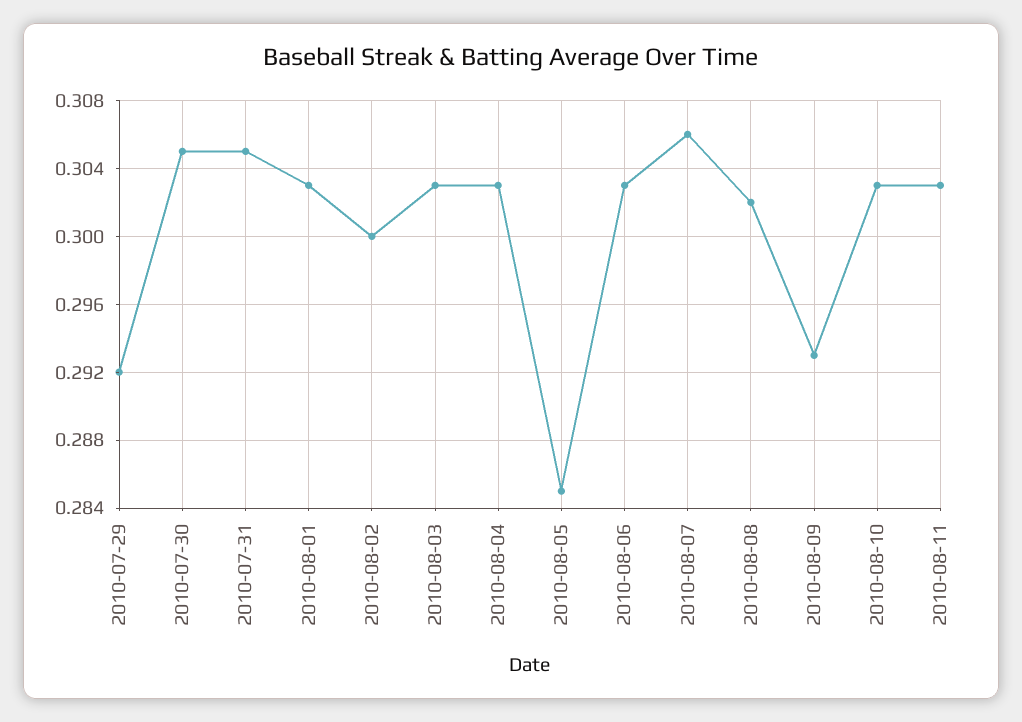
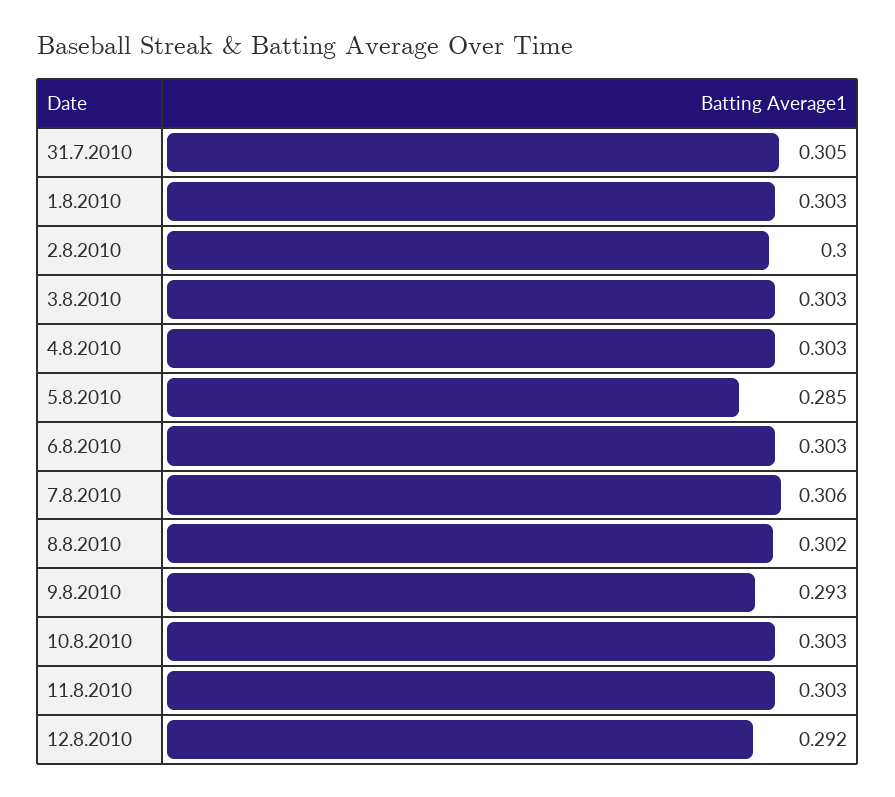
2010-07-29: 0.292 -> none
2010-07-30: 0.305 -> none
12.8.2010: none -> 0.292

